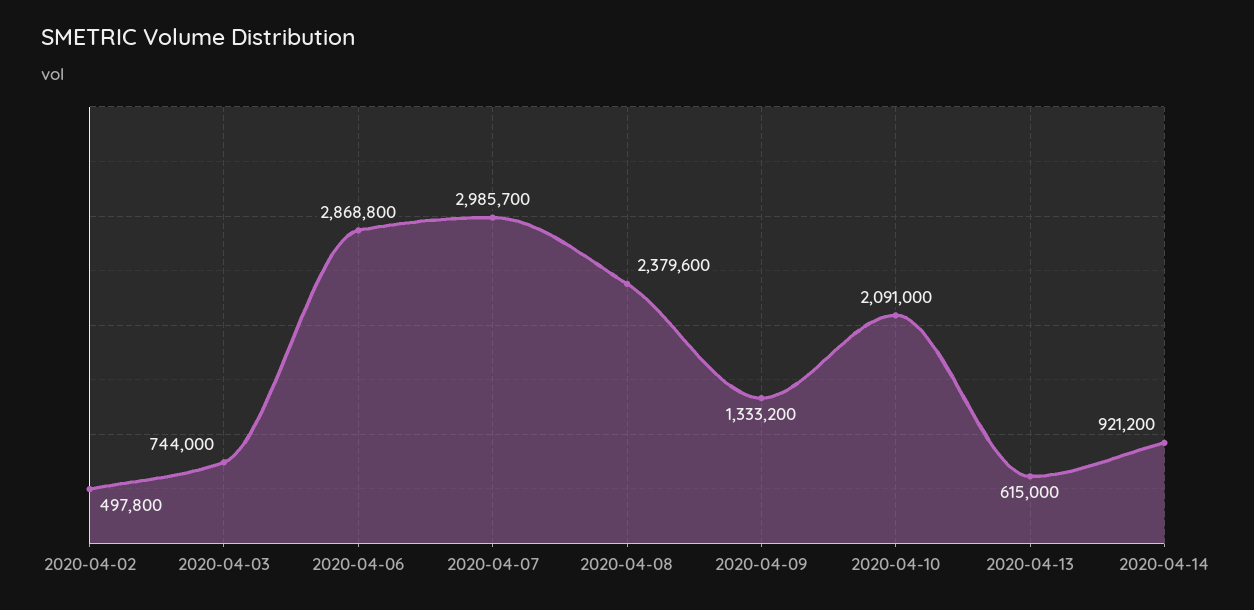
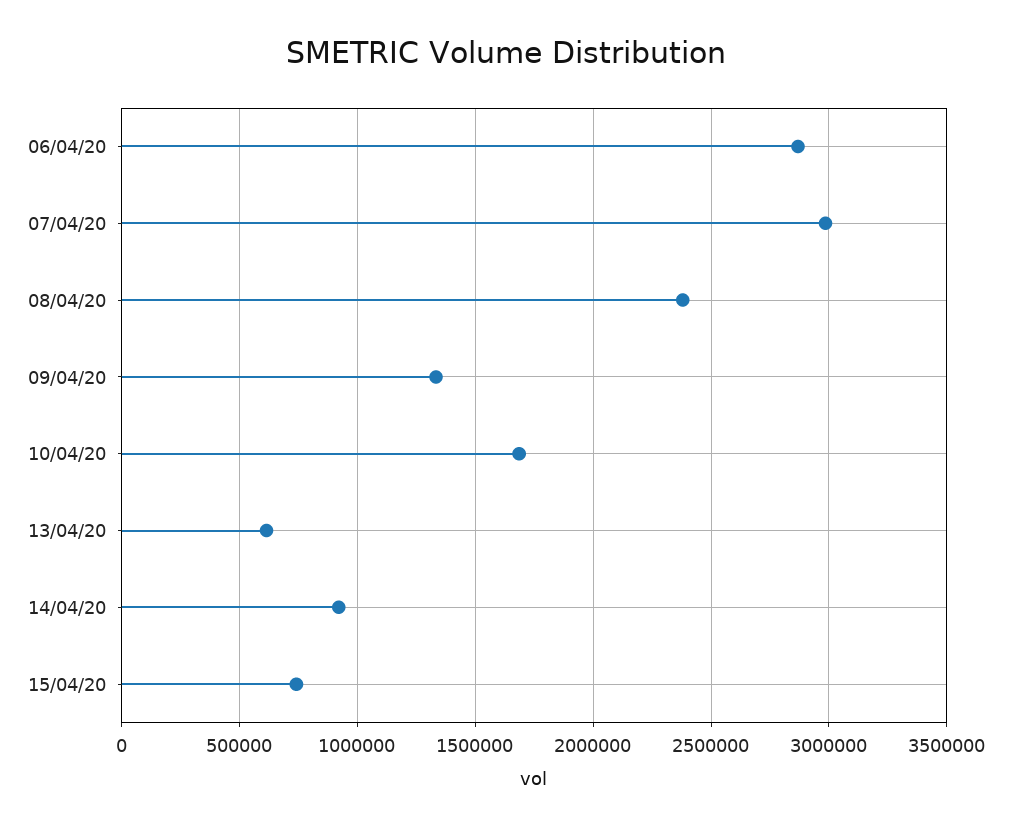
2020-04-02: 497800 -> none
2020-04-03: 744000 -> none
2020-04-10: 2091000 -> 1700000
15/04/20: none -> 750000

